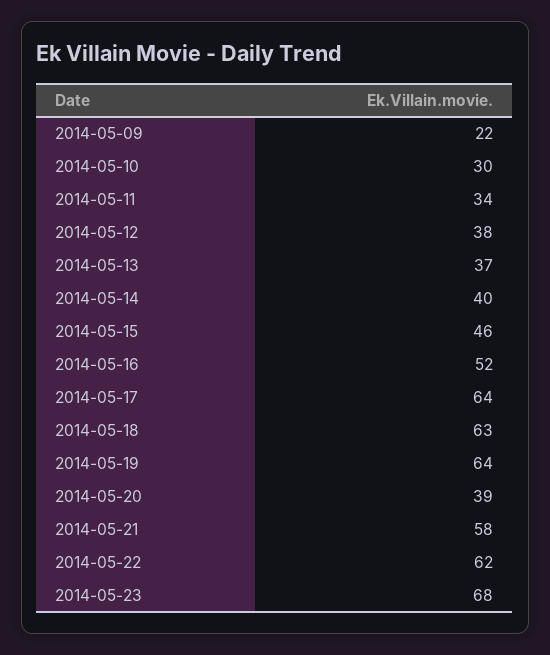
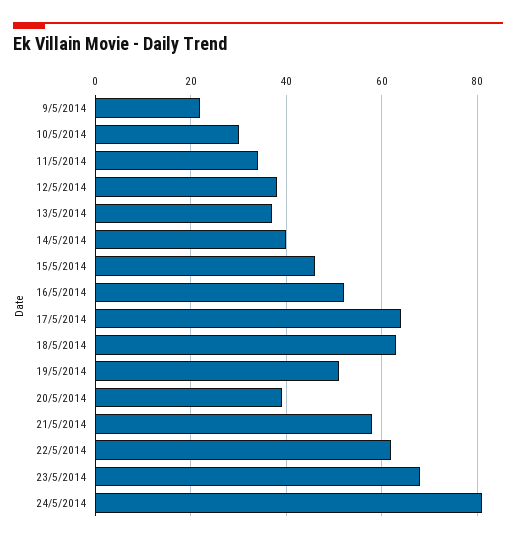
2014-05-19: 64 -> 50
24/5/2014: none -> 80

